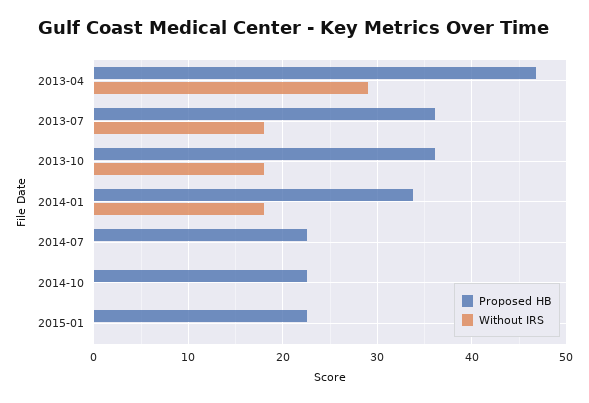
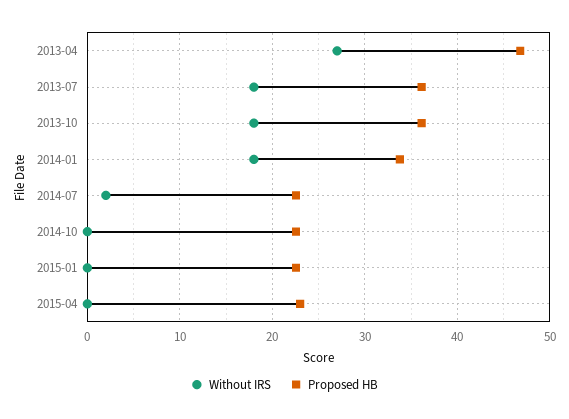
Without IRS, 2013-04: 29 -> 27
Without IRS, 2014-07: 0 -> 2
Without IRS, 2015-04: none -> 0
Proposed HB, 2015-04: none -> 23

